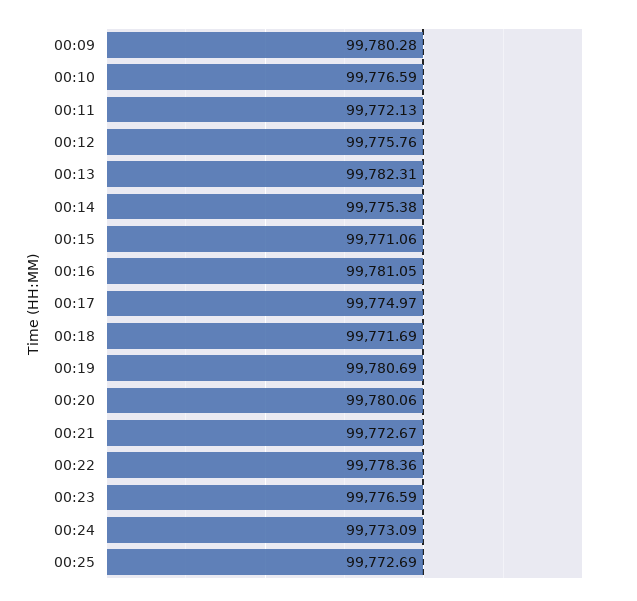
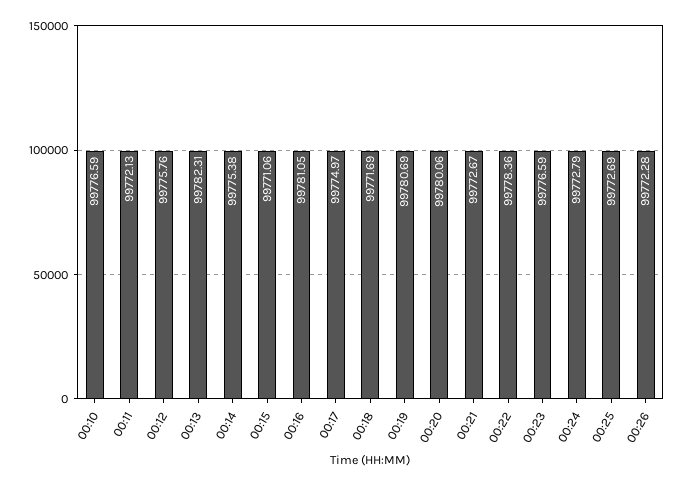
00:09: 99780.28 -> none
00:24: 99773.09 -> 99772.79
00:26: none -> 99772.28

